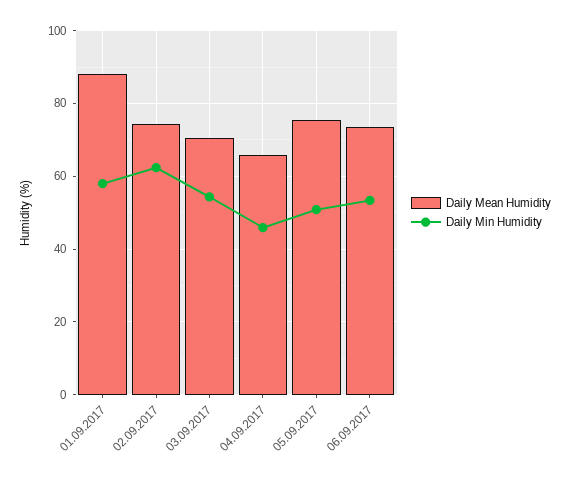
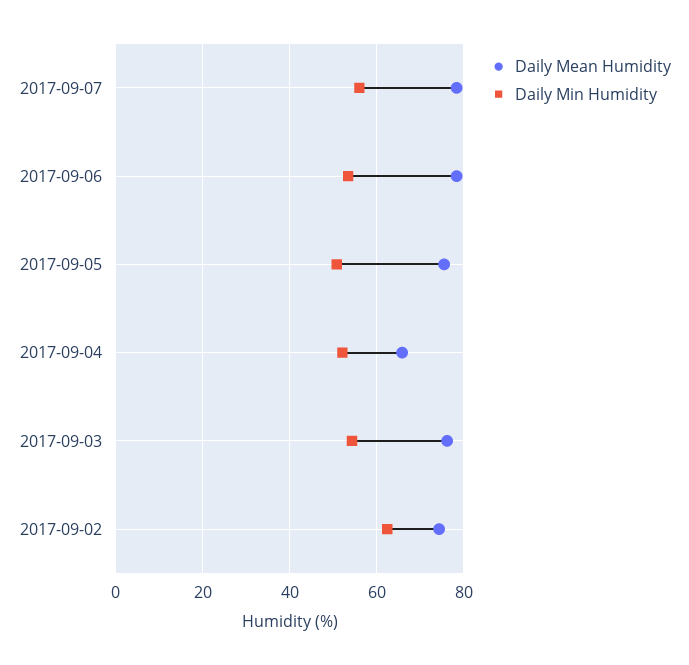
Daily Mean Humidity, 01.09.2017: 88 -> none
Daily Min Humidity, 01.09.2017: 58 -> none
Daily Mean Humidity, 03.09.2017: 70 -> 76
Daily Min Humidity, 04.09.2017: 46 -> 52
Daily Mean Humidity, 06.09.2017: 74 -> 78
Daily Mean Humidity, 2017-09-07: none -> 78
Daily Min Humidity, 2017-09-07: none -> 56

